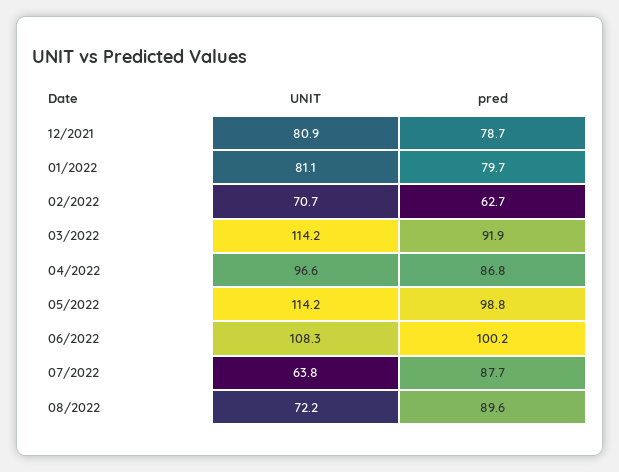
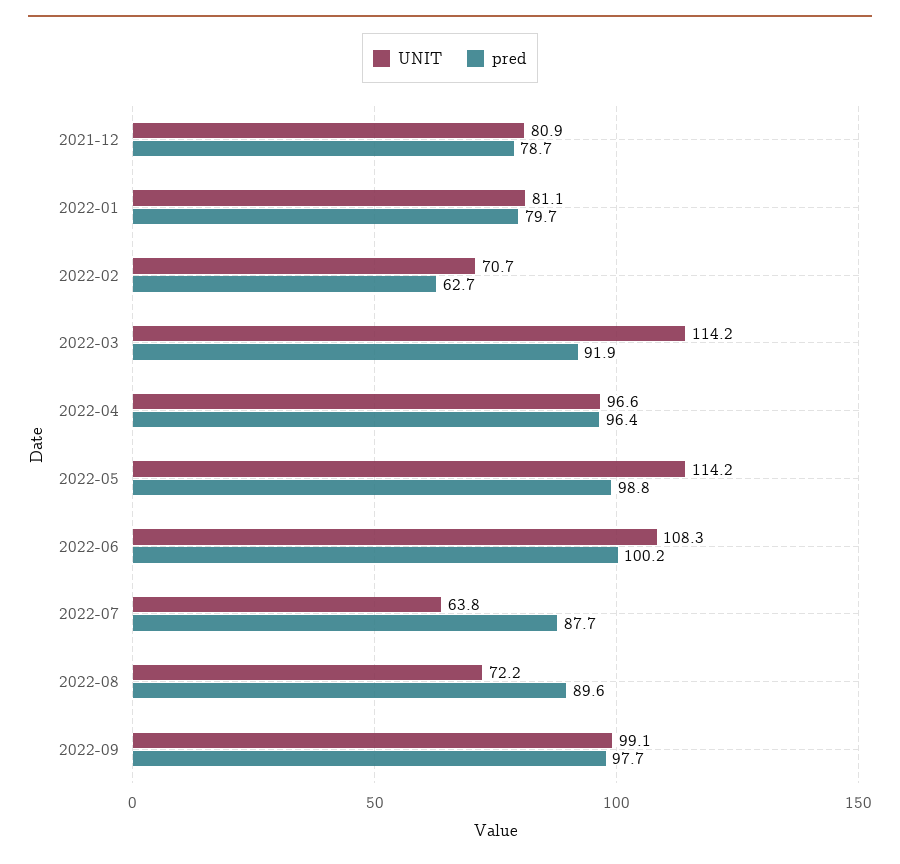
pred, 04/2022: 86.8 -> 96.4
UNIT, 2022-09: none -> 99.1
pred, 2022-09: none -> 97.7

